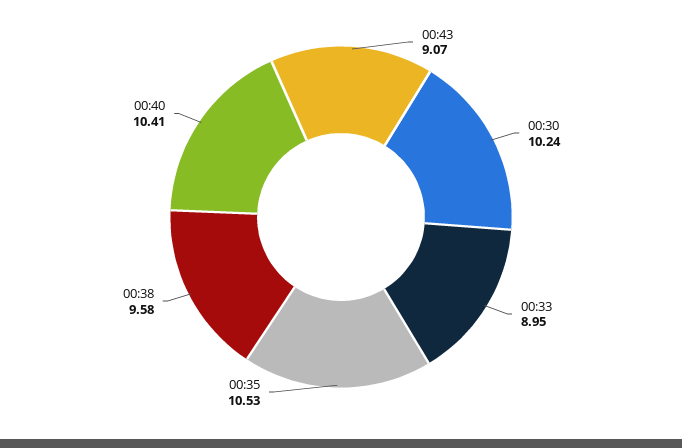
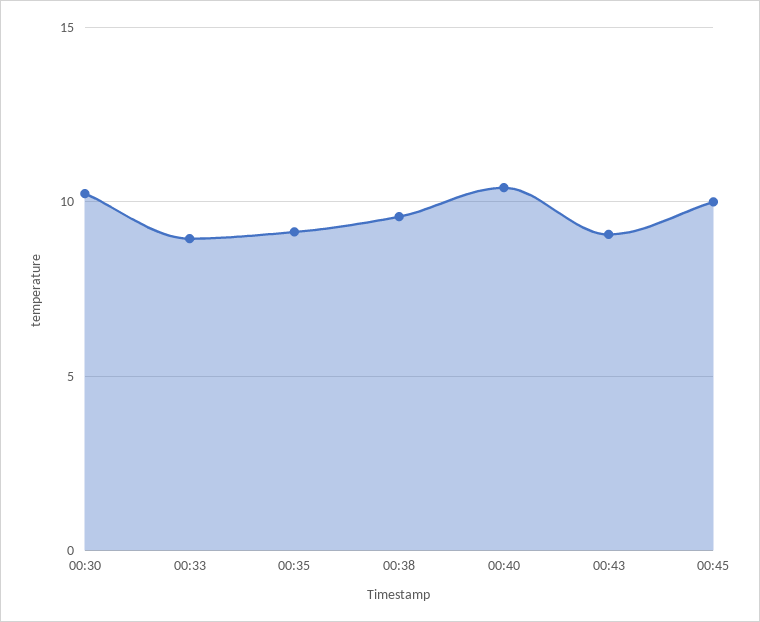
00:35: 10.53 -> 9
00:45: none -> 10

